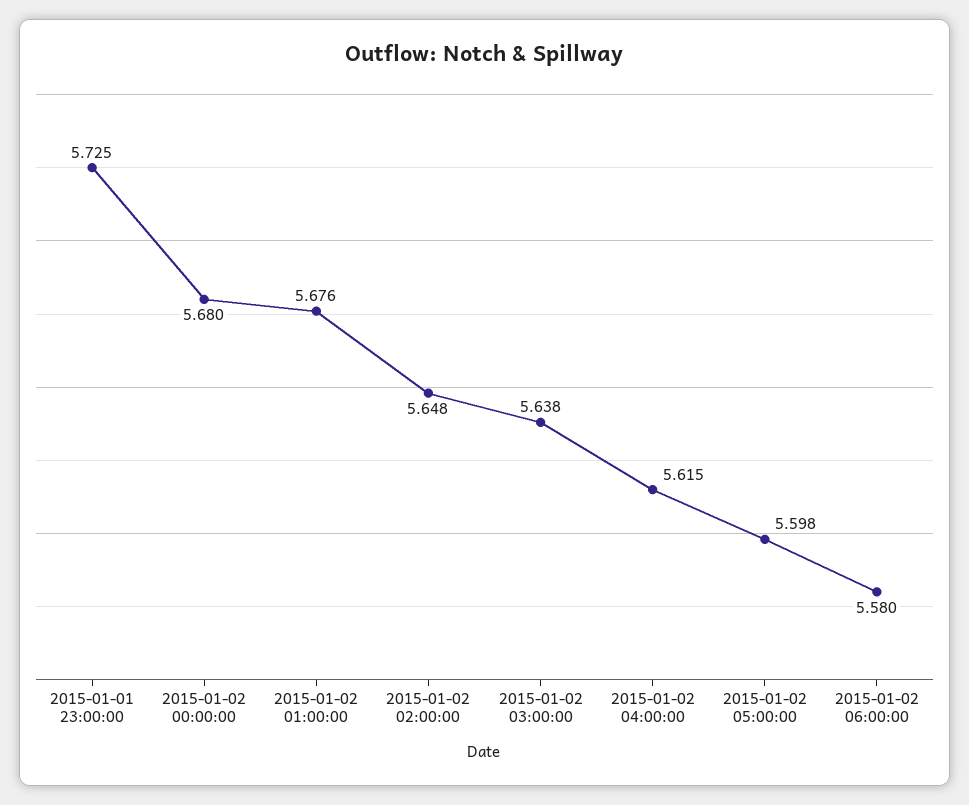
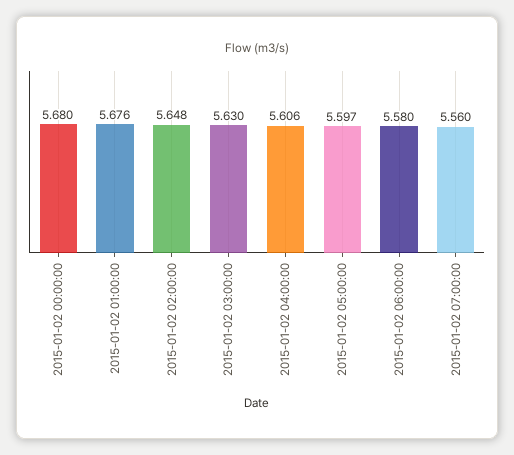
2015-01-01 23:00:00: 5.725 -> none
2015-01-02 03:00:00: 5.638 -> 5.63
2015-01-02 04:00:00: 5.615 -> 5.606
2015-01-02 05:00:00: 5.598 -> 5.597
2015-01-02 07:00:00: none -> 5.56

